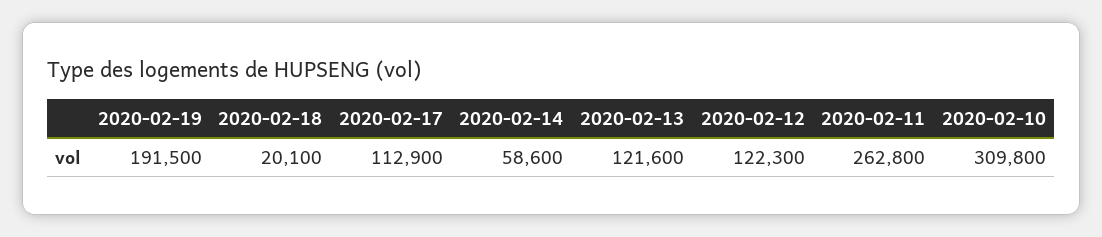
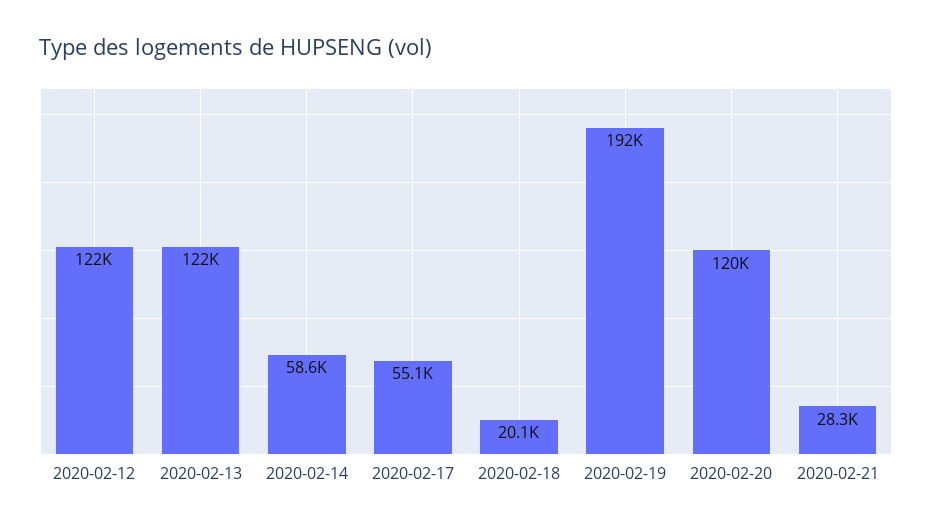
2020-02-17: 112900 -> 55100
2020-02-11: 262800 -> none
2020-02-10: 309800 -> none
2020-02-20: none -> 120000
2020-02-21: none -> 28300

